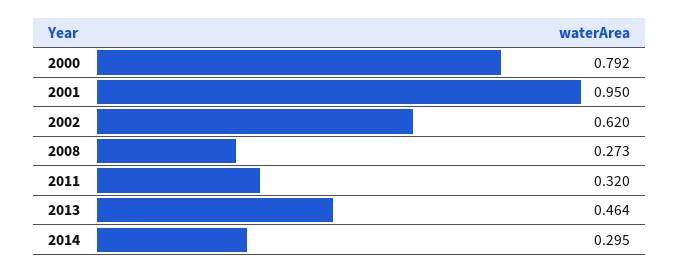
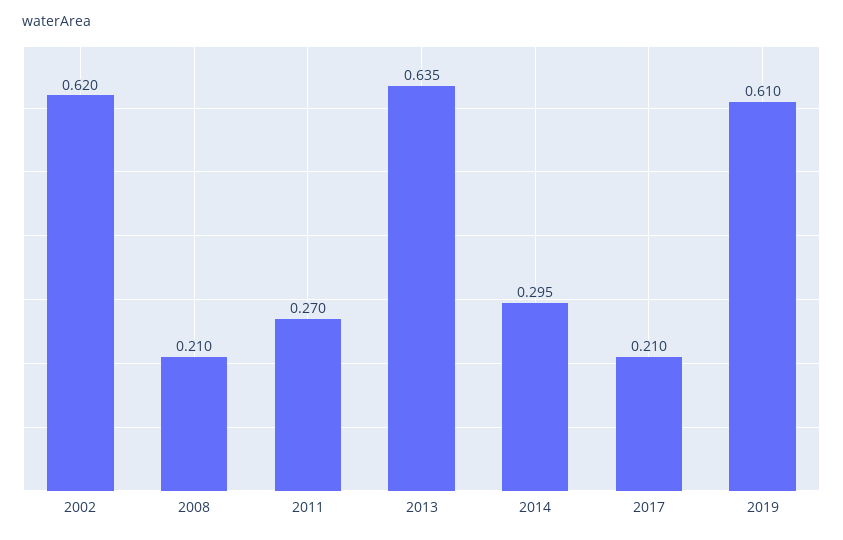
2000: 0.792 -> none
2001: 0.95 -> none
2008: 0.273 -> 0.21
2011: 0.32 -> 0.27
2013: 0.464 -> 0.635
2017: none -> 0.21
2019: none -> 0.61

